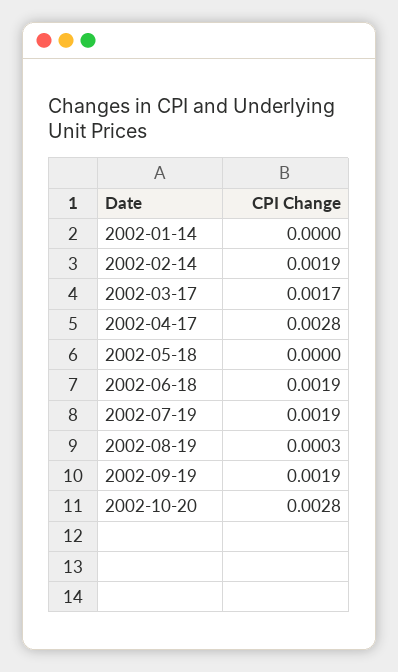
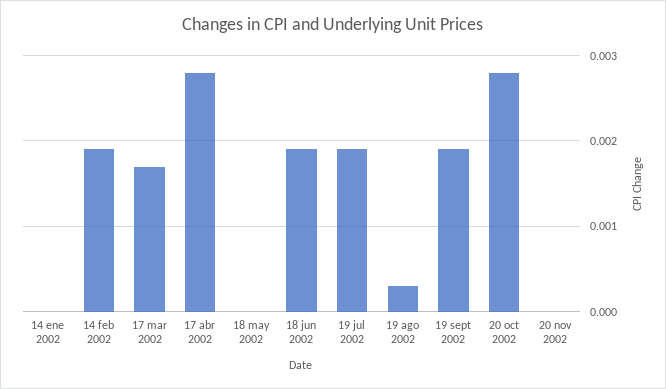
20 nov 2002: none -> 0

